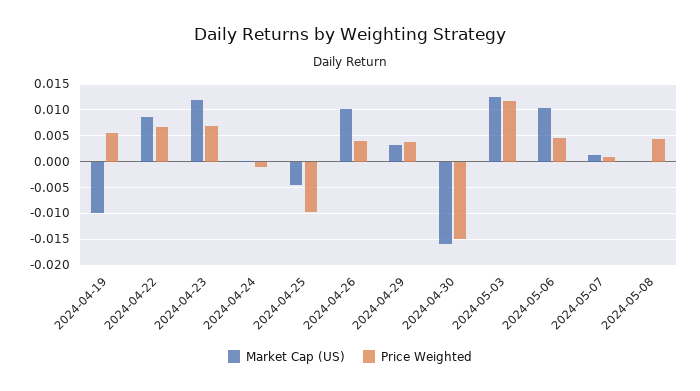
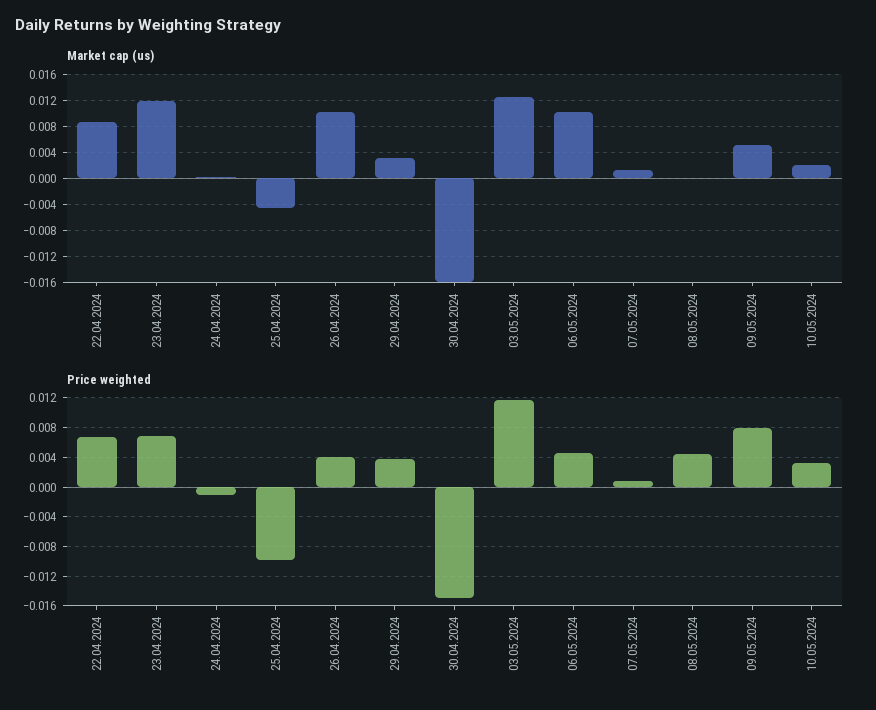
Market Cap (US), 2024-04-19: -0.01 -> none
Price Weighted, 2024-04-19: 0.005 -> none
Market Cap (US), 09.05.2024: none -> 0.005
Market Cap (US), 10.05.2024: none -> 0.002
Price Weighted, 09.05.2024: none -> 0.008
Price Weighted, 10.05.2024: none -> 0.003

